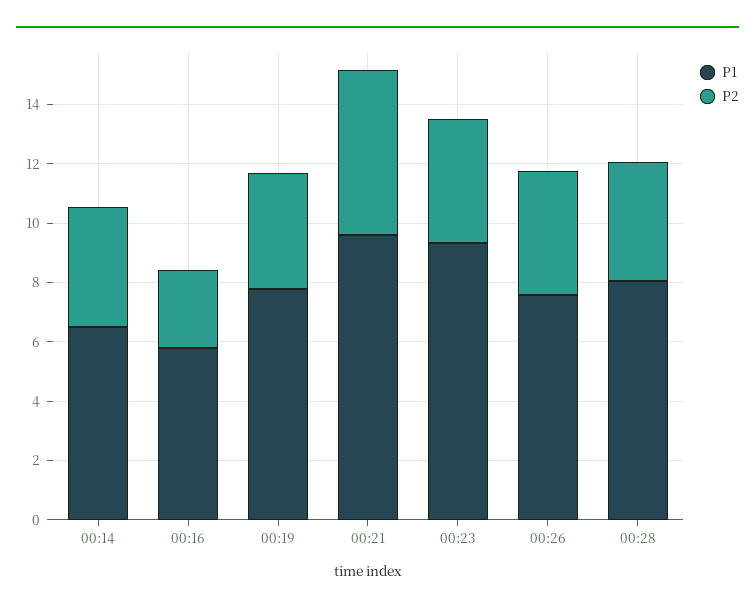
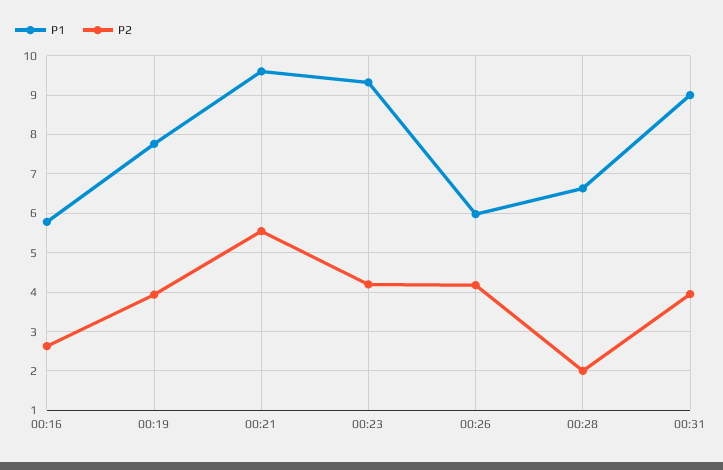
P1, 00:14: 6.5 -> none
P2, 00:14: 4 -> none
P1, 00:26: 7.5 -> 6
P1, 00:28: 8 -> 6.6
P2, 00:28: 4 -> 2
P1, 00:31: none -> 9
P2, 00:31: none -> 4

